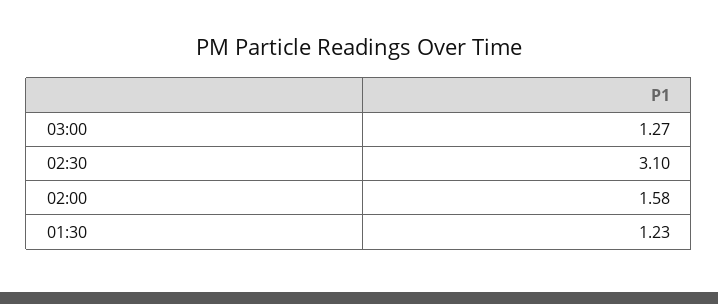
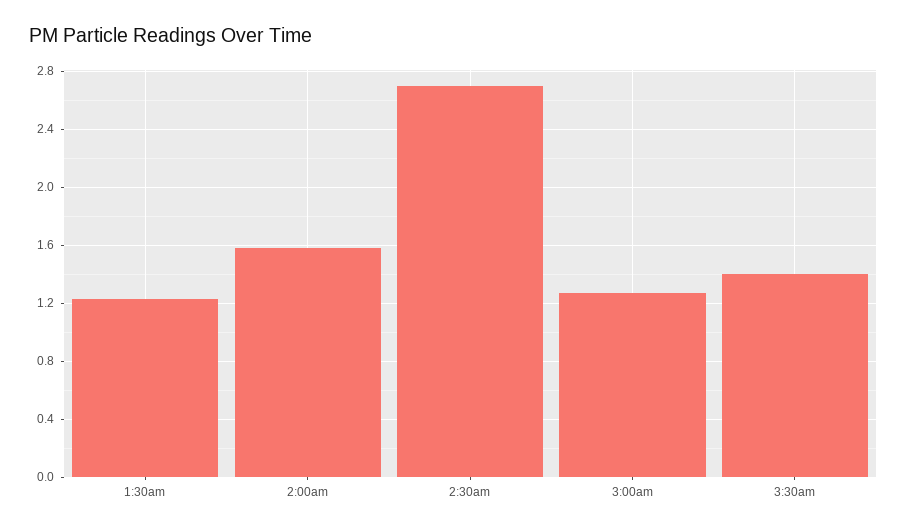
02:30: 3.1 -> 2.7
3:30am: none -> 1.4

